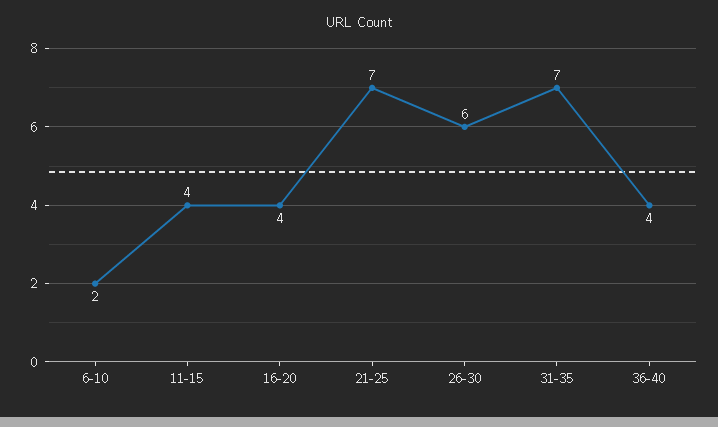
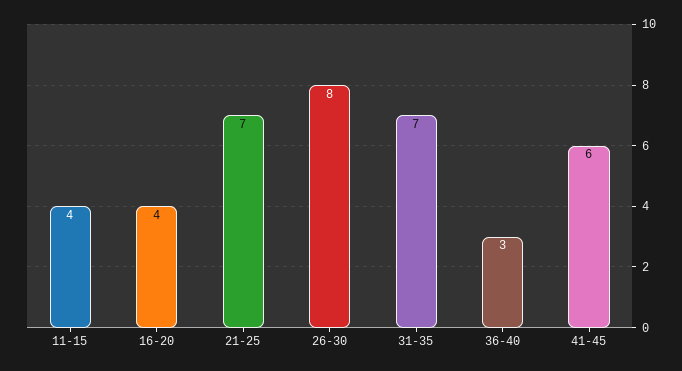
6-10: 2 -> none
26-30: 6 -> 8
36-40: 4 -> 3
41-45: none -> 6

